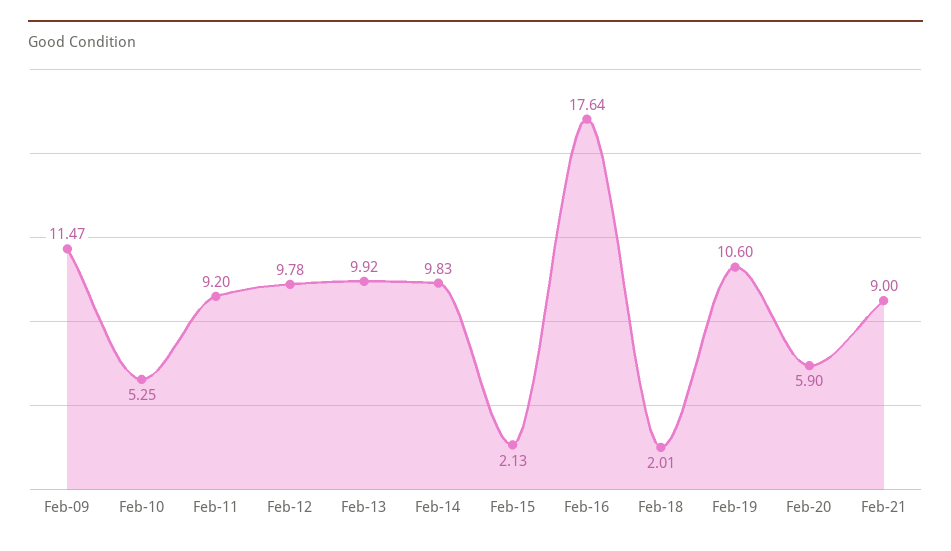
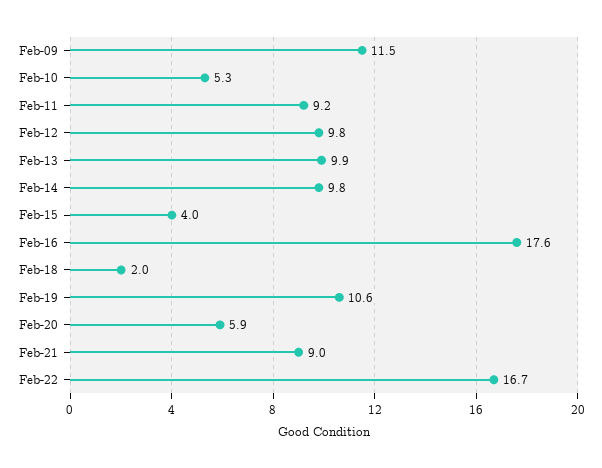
Feb-15: 2.13 -> 4
Feb-22: none -> 16.7

